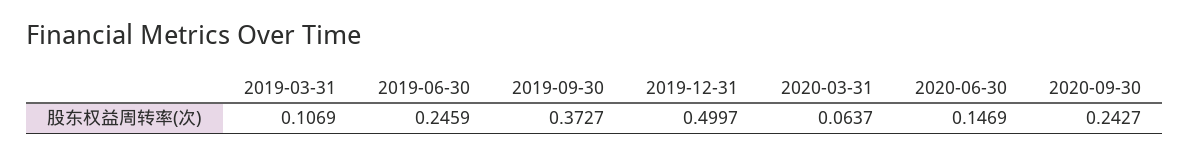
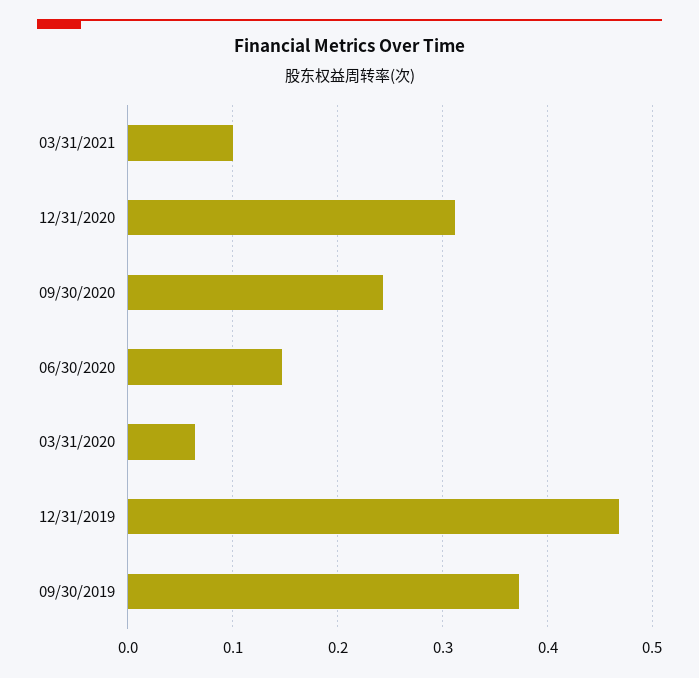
2019-03-31: 0.1069 -> none
2019-06-30: 0.2459 -> none
2019-12-31: 0.4997 -> 0.47
03/31/2021: none -> 0.1
12/31/2020: none -> 0.31

